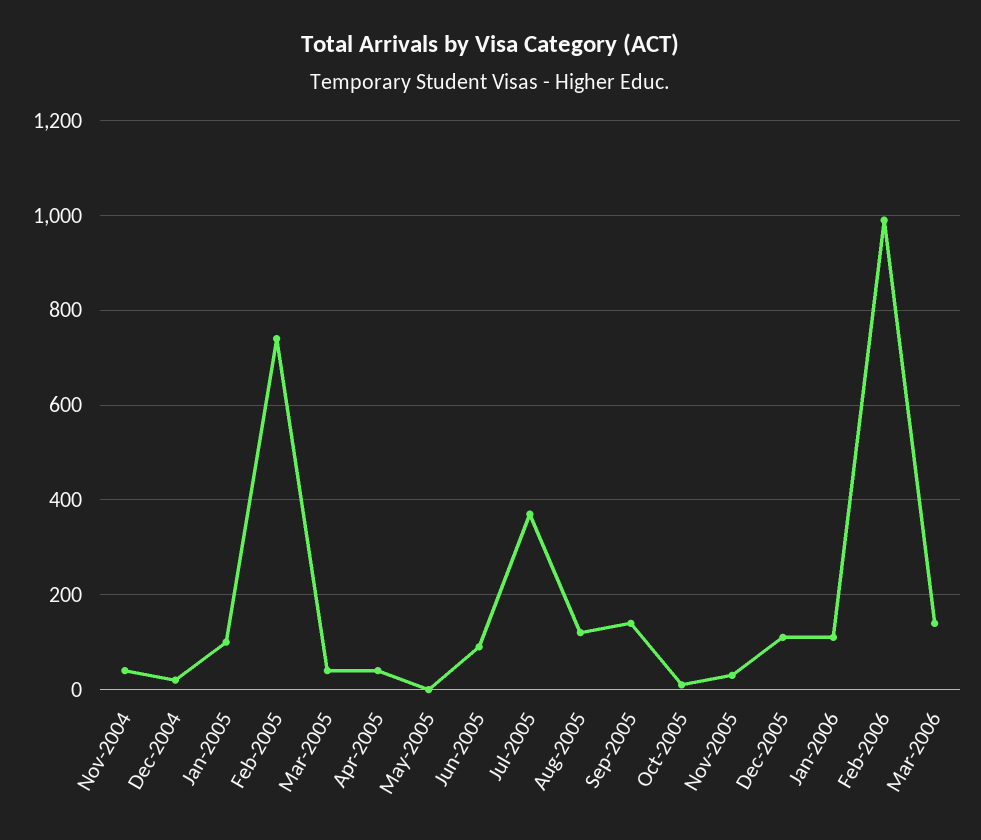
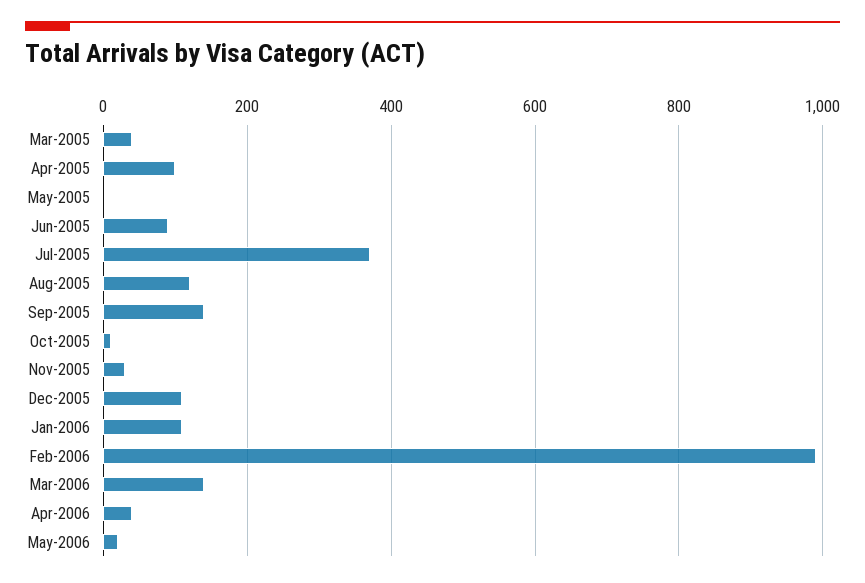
Nov-2004: 40 -> none
Dec-2004: 20 -> none
Jan-2005: 100 -> none
Feb-2005: 740 -> none
Apr-2005: 40 -> 100
Apr-2006: none -> 40
May-2006: none -> 20

